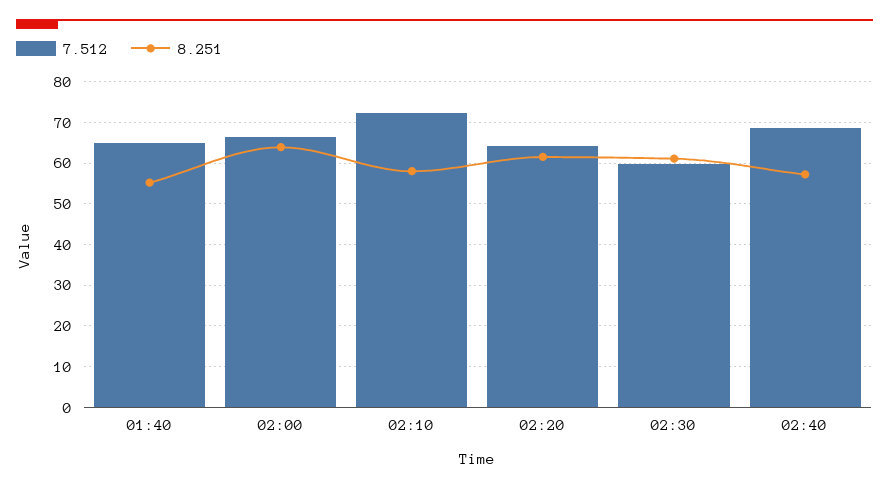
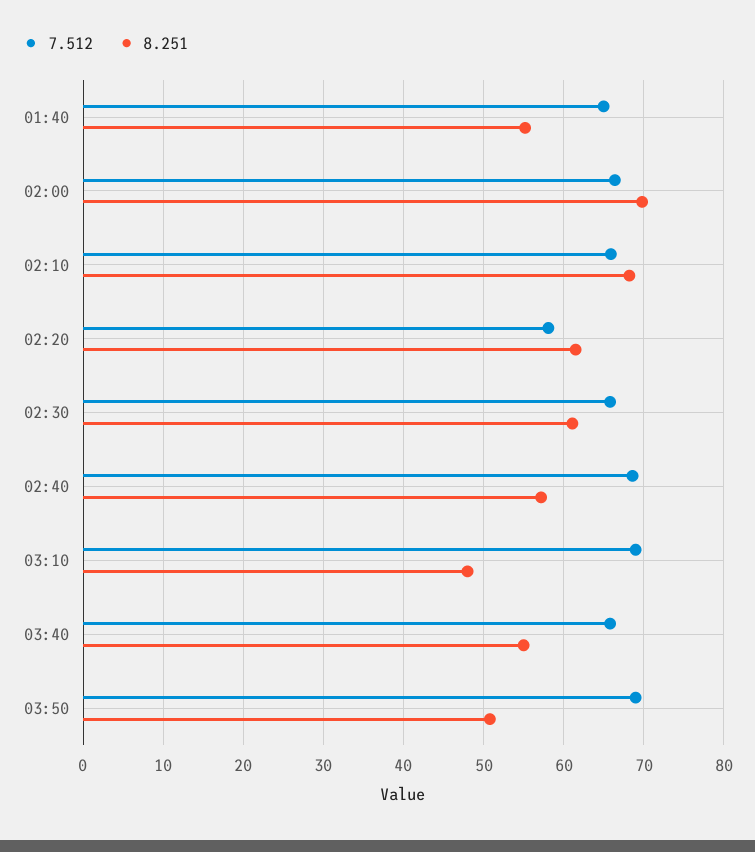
8.251, 02:00: 64 -> 70
7.512, 02:10: 72 -> 66
8.251, 02:10: 58 -> 68
7.512, 02:20: 64 -> 58
7.512, 02:30: 60 -> 66
7.512, 03:10: none -> 69
8.251, 03:10: none -> 48
7.512, 03:40: none -> 66
8.251, 03:40: none -> 55
7.512, 03:50: none -> 69
8.251, 03:50: none -> 51

